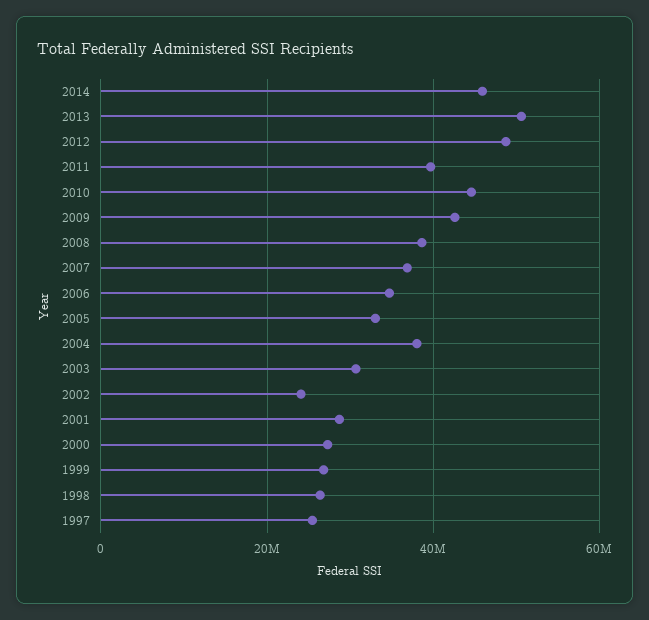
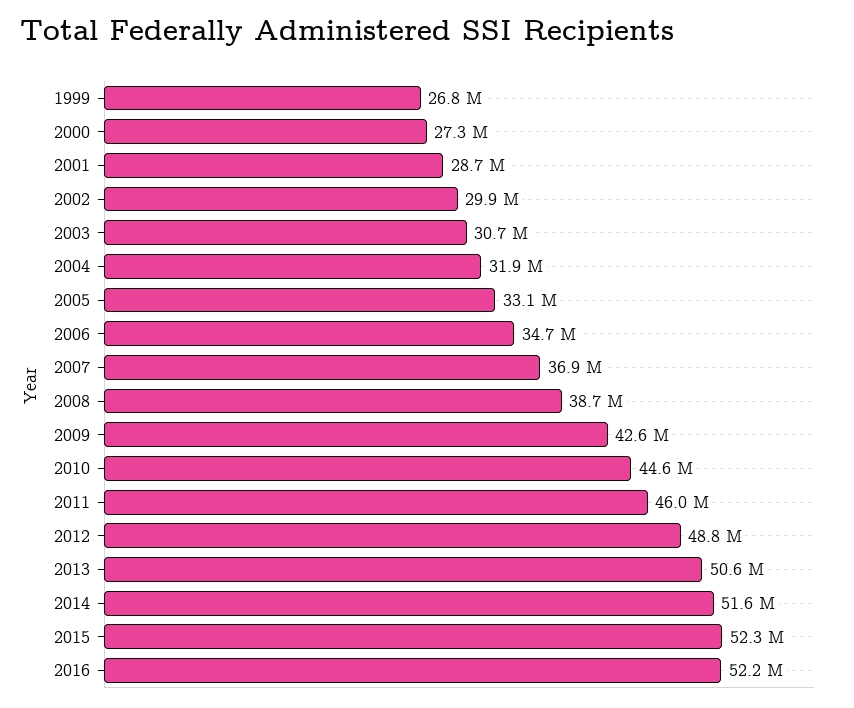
2014: 46000000 -> 51600000
2011: 40000000 -> 46000000
2004: 38000000 -> 31900000
2002: 24000000 -> 29900000
1998: 26000000 -> none
1997: 26000000 -> none
2015: none -> 52300000
2016: none -> 52200000

